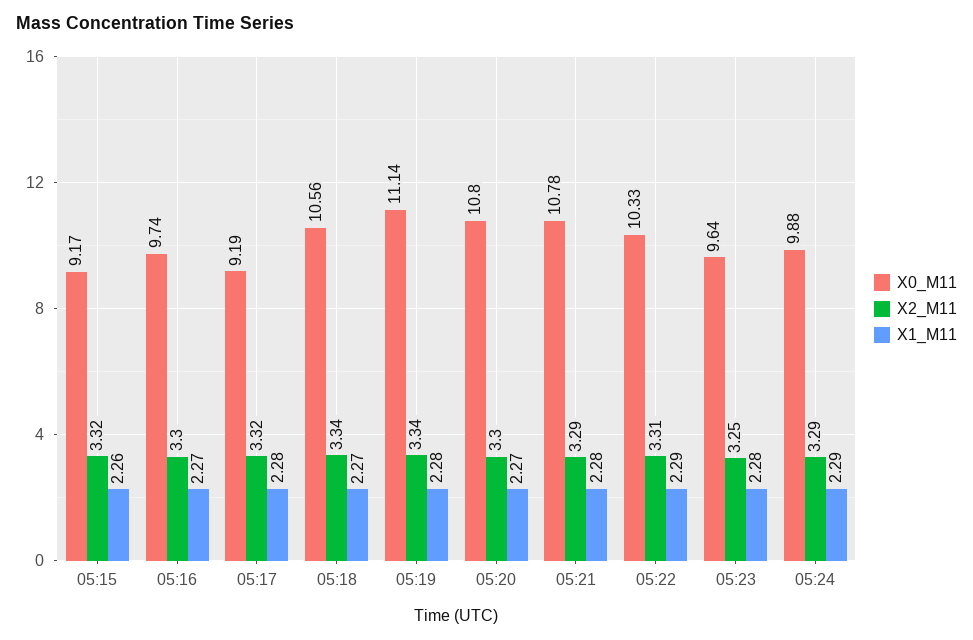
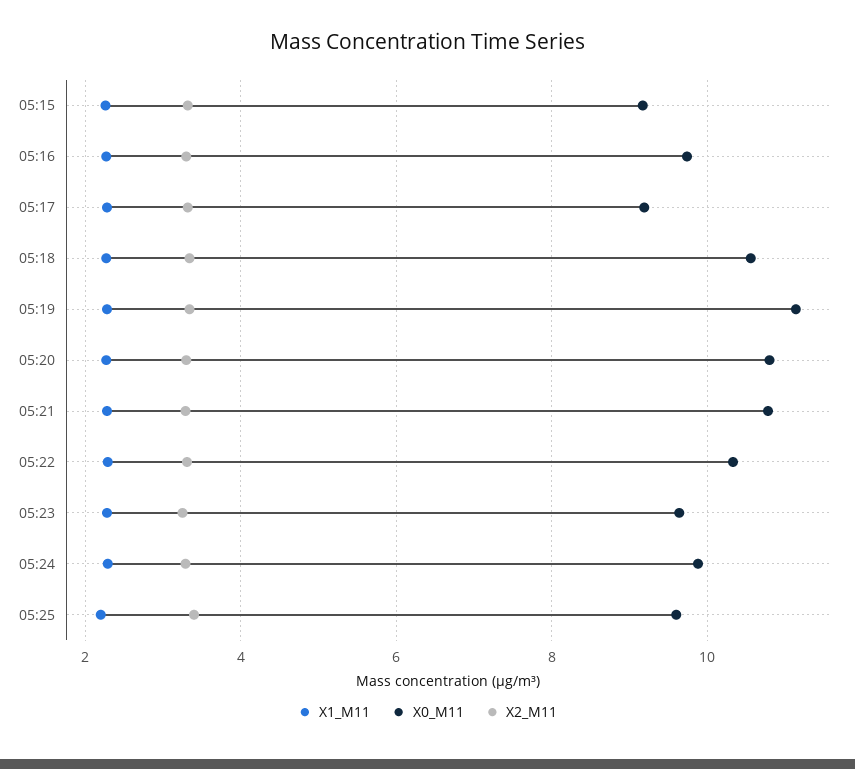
X1_M11, 05:25: none -> 2.2
X0_M11, 05:25: none -> 9.6
X2_M11, 05:25: none -> 3.4

